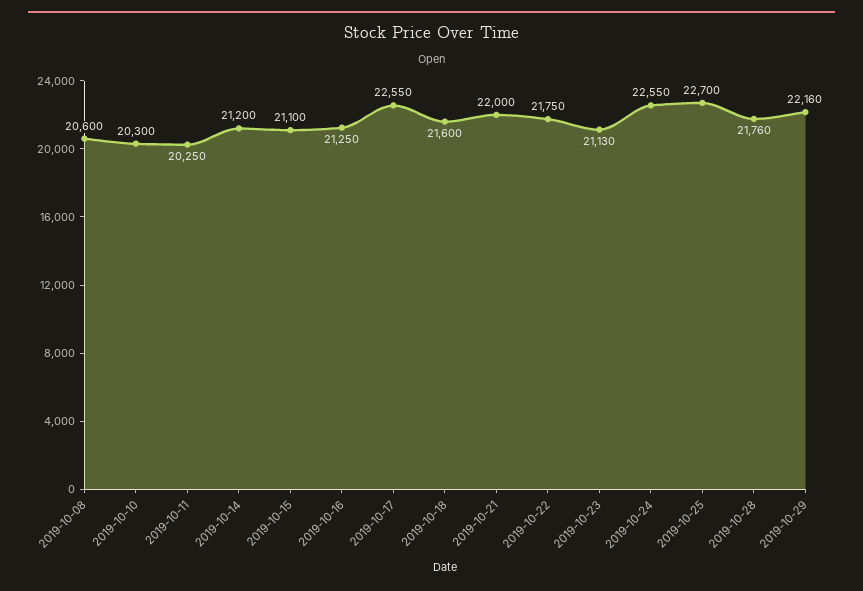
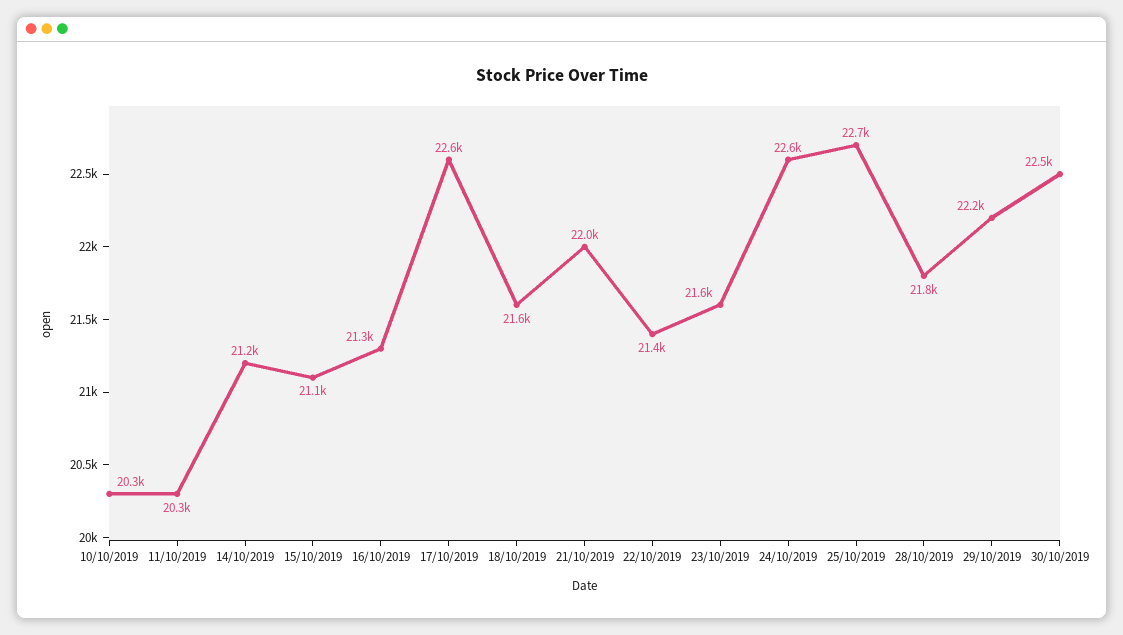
2019-10-08: 20600 -> none
2019-10-22: 21750 -> 21400
2019-10-23: 21130 -> 21600
30/10/2019: none -> 22500

